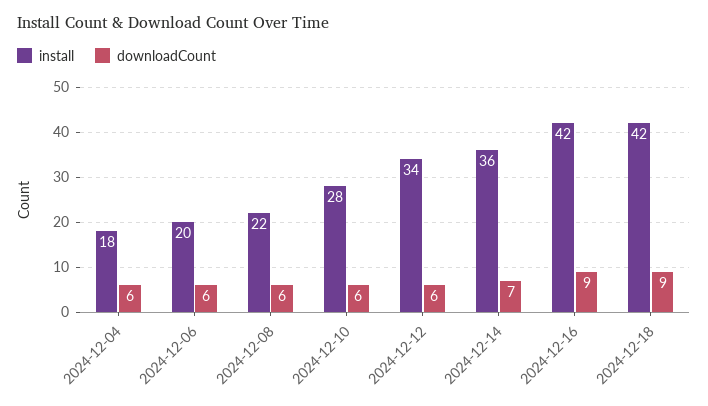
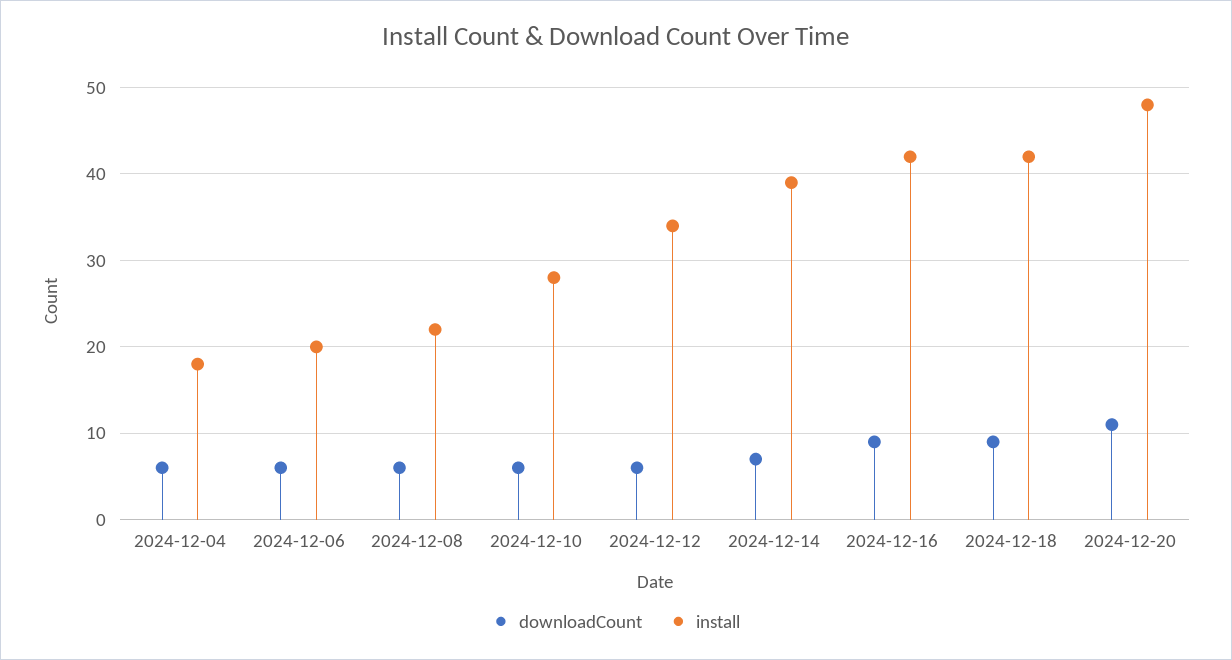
install, 2024-12-14: 36 -> 39
downloadCount, 2024-12-20: none -> 11
install, 2024-12-20: none -> 48

